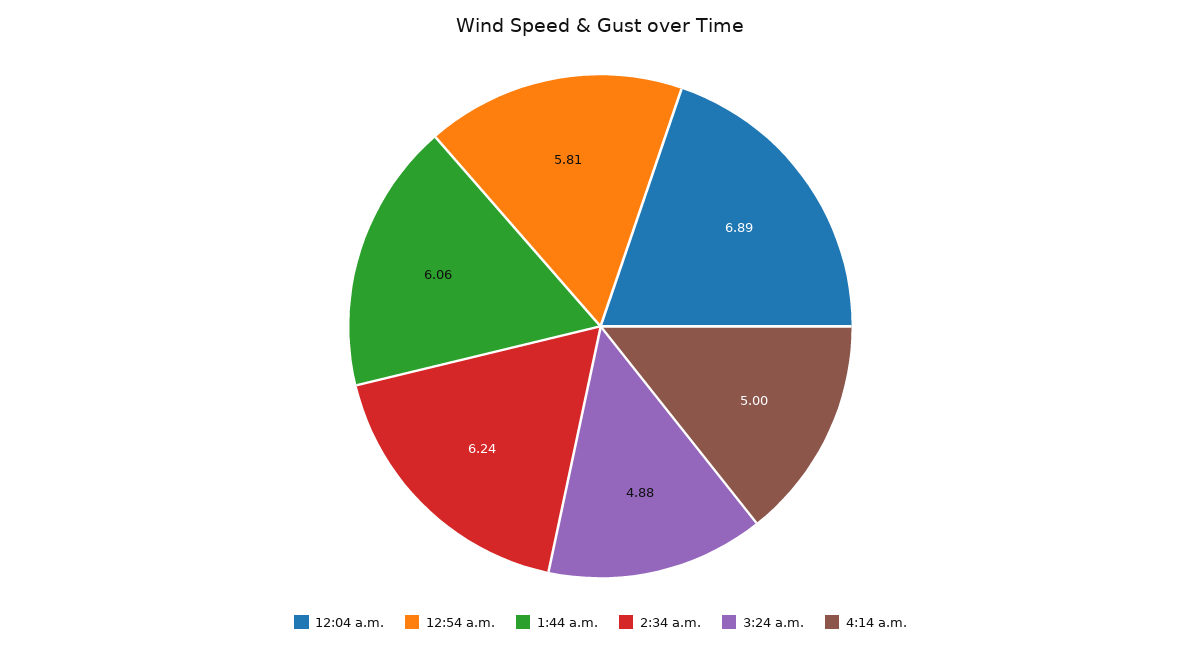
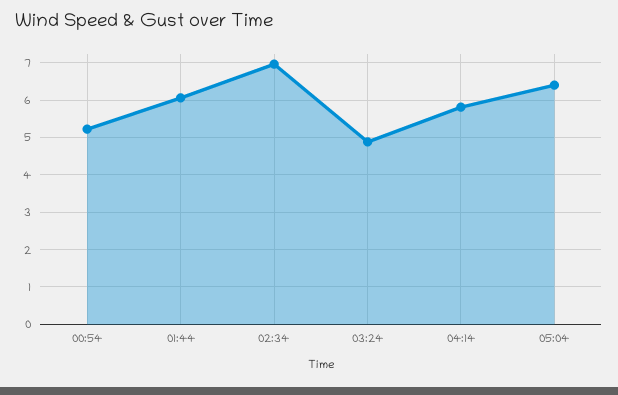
12:04 a.m.: 6.89 -> none
12:54 a.m.: 5.81 -> 5.2
2:34 a.m.: 6.24 -> 7
4:14 a.m.: 5 -> 5.8
05:04: none -> 6.4

